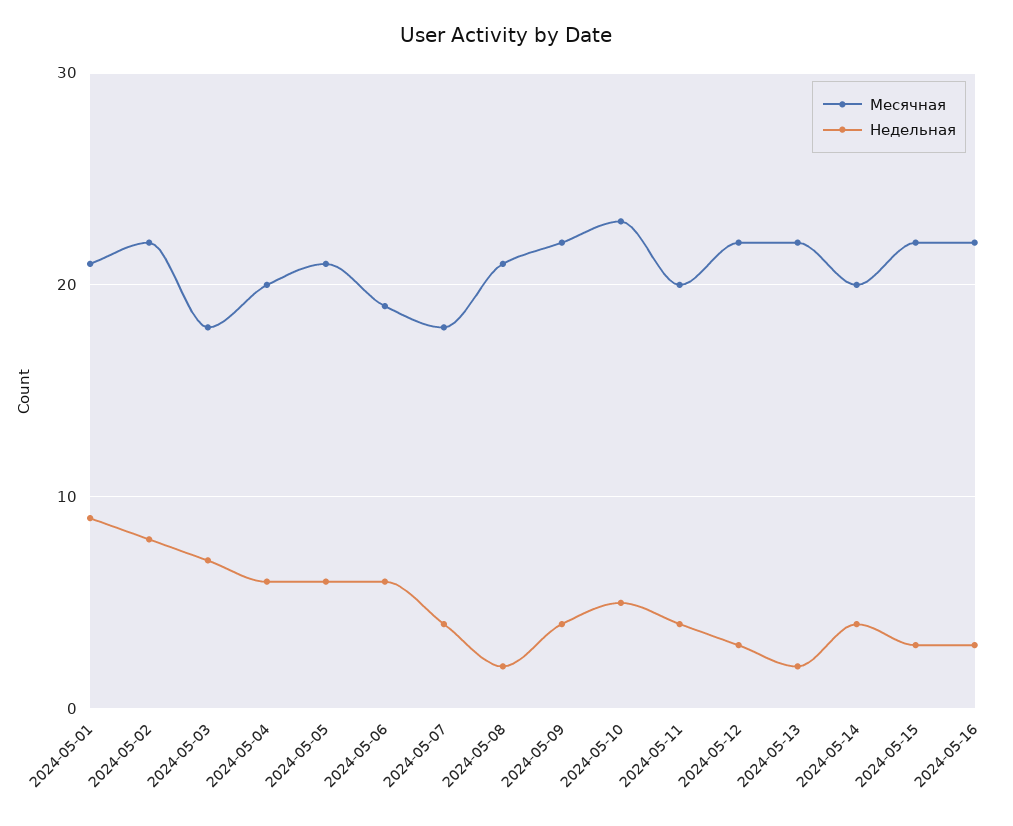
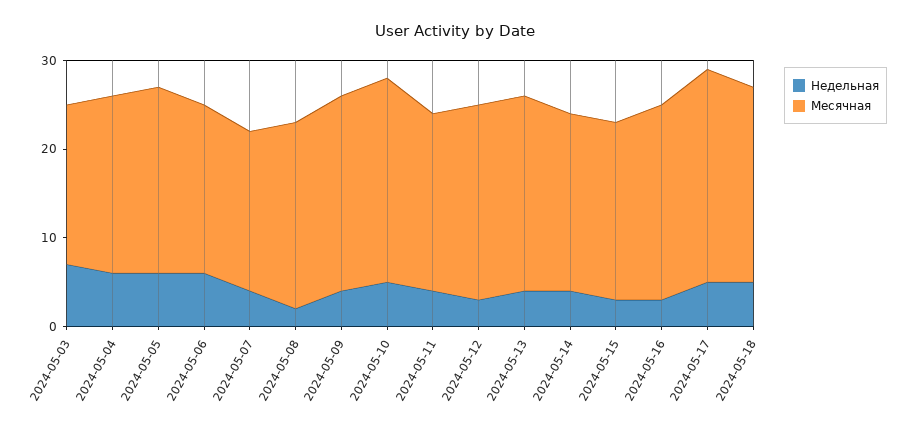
Месячная, 2024-05-01: 21 -> none
Недельная, 2024-05-01: 9 -> none
Месячная, 2024-05-02: 22 -> none
Недельная, 2024-05-02: 8 -> none
Недельная, 2024-05-13: 2 -> 4
Месячная, 2024-05-15: 22 -> 20
Недельная, 2024-05-17: none -> 5
Месячная, 2024-05-17: none -> 24
Недельная, 2024-05-18: none -> 5
Месячная, 2024-05-18: none -> 22

